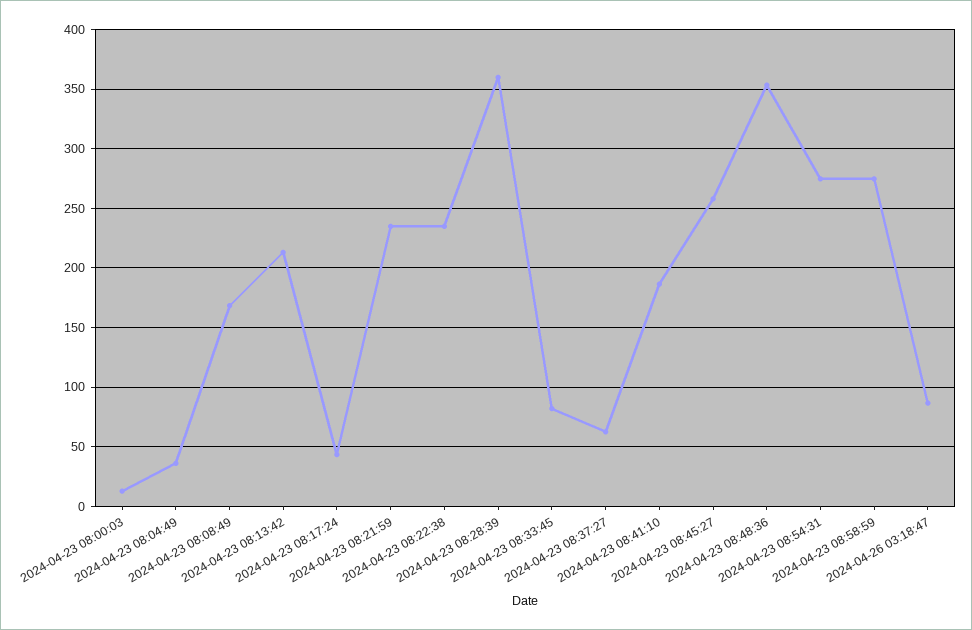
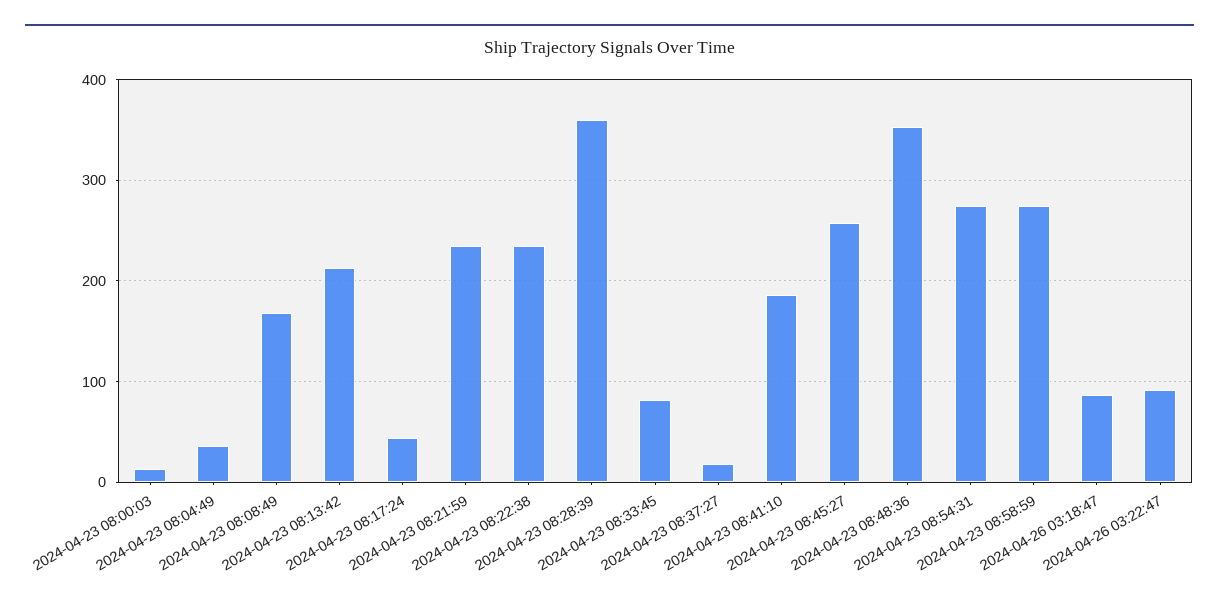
2024-04-23 08:37:27: 60 -> 20
2024-04-26 03:22:47: none -> 90

